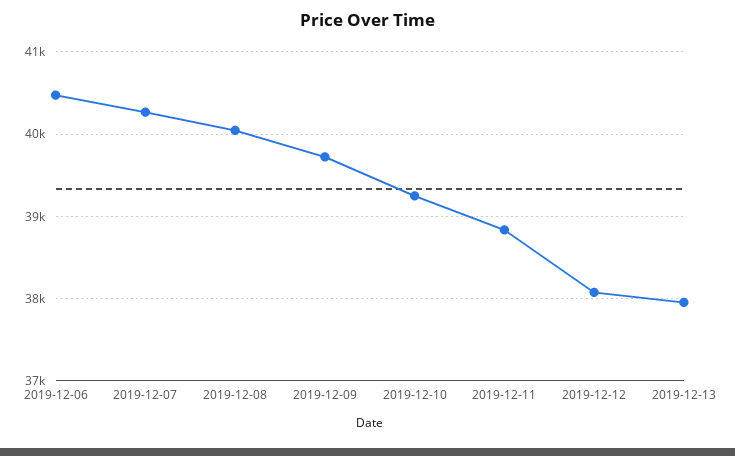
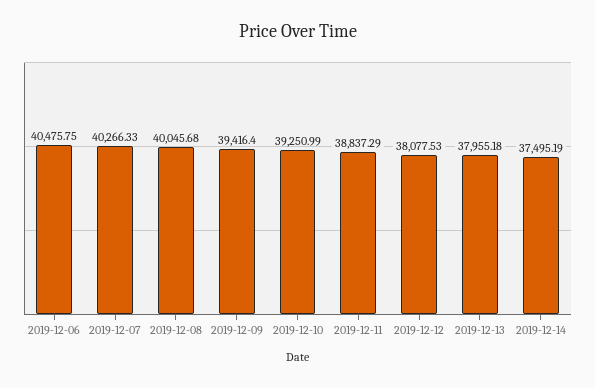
2019-12-09: 39700 -> 39416.4
2019-12-14: none -> 37495.19

